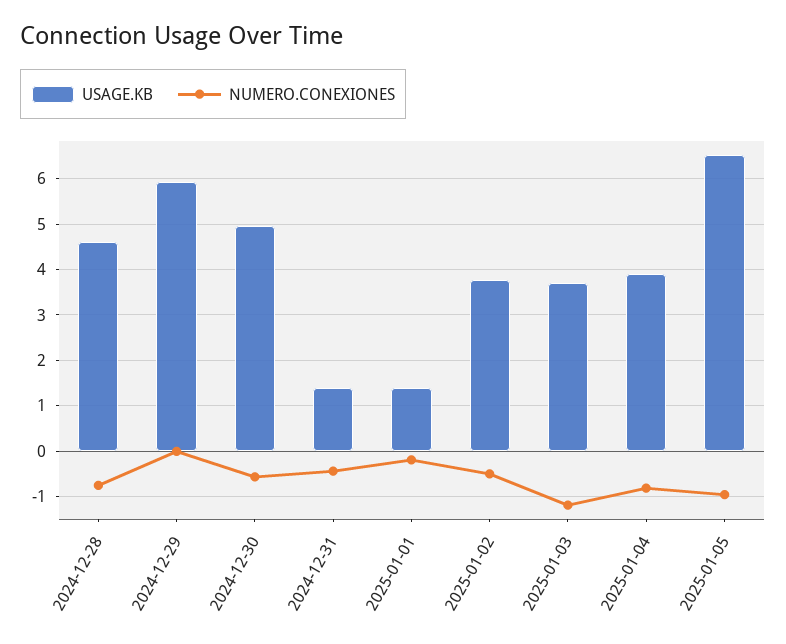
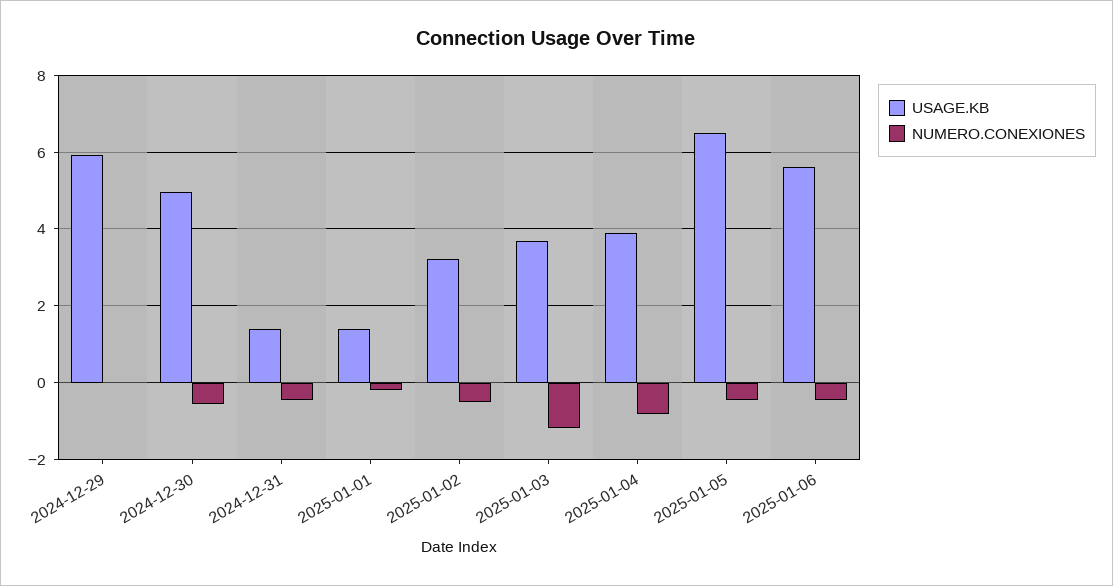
USAGE.KB, 2024-12-28: 4.6 -> none
NUMERO.CONEXIONES, 2024-12-28: -0.8 -> none
USAGE.KB, 2025-01-02: 3.8 -> 3.2
NUMERO.CONEXIONES, 2025-01-05: -1 -> -0.4
USAGE.KB, 2025-01-06: none -> 5.6
NUMERO.CONEXIONES, 2025-01-06: none -> -0.4

